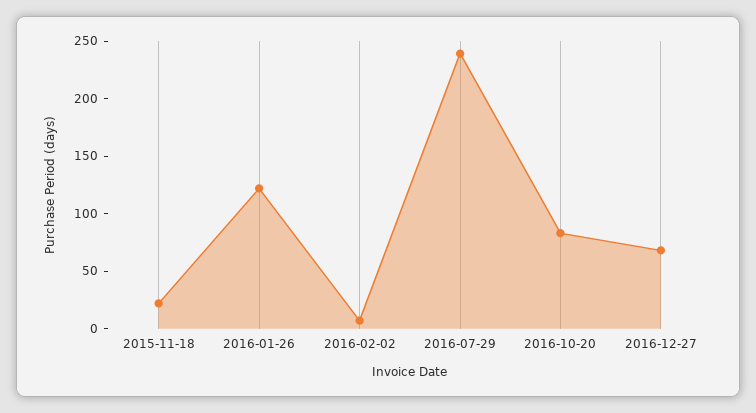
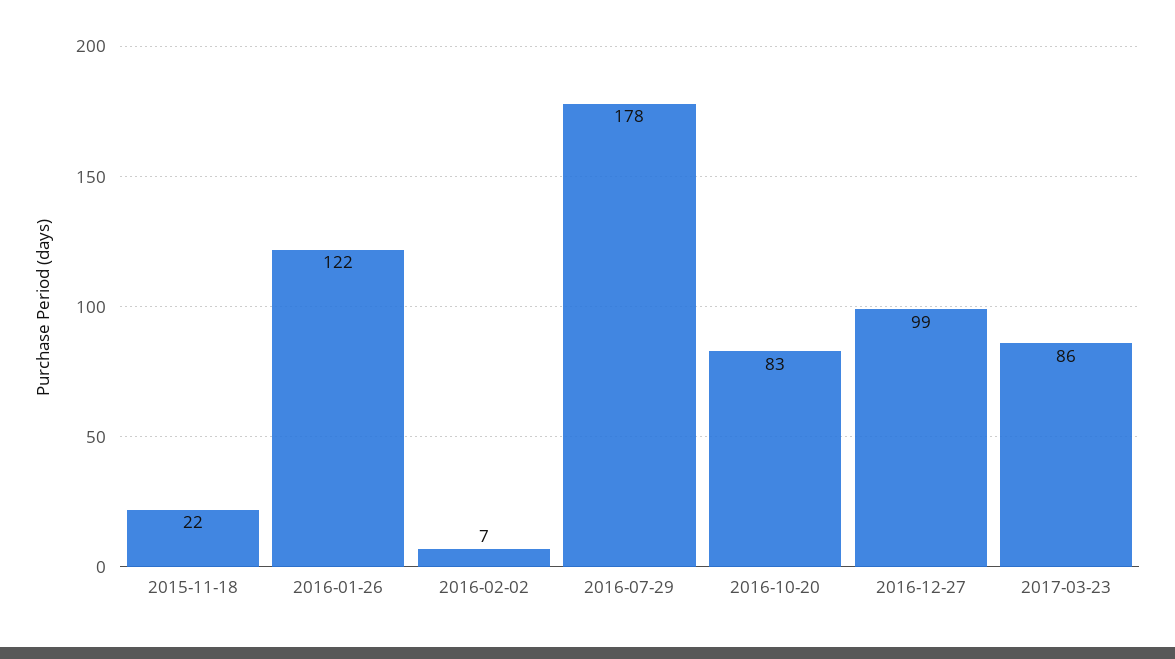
2016-07-29: 240 -> 178
2016-12-27: 70 -> 99
2017-03-23: none -> 86

